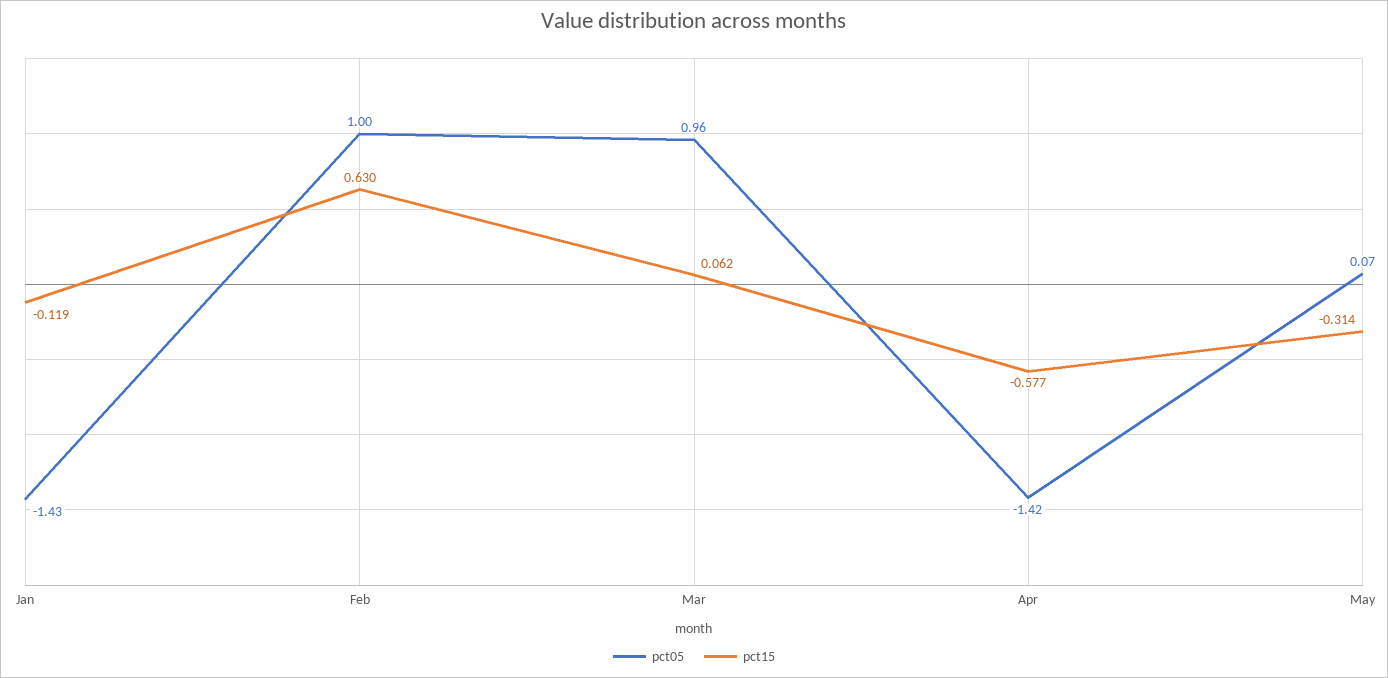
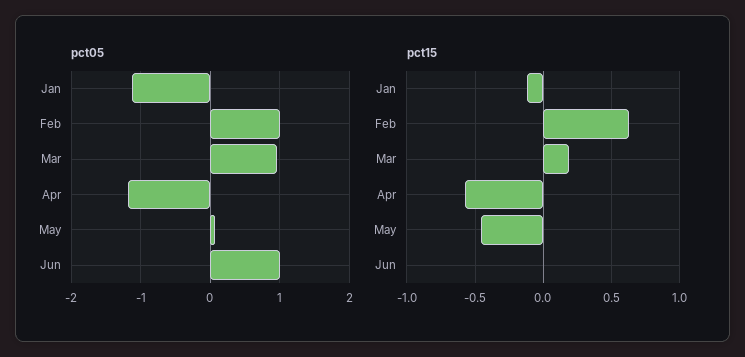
pct05, Jan: -1.43 -> -1.1
pct15, Mar: 0.062 -> 0.2
pct05, Apr: -1.42 -> -1.2
pct15, May: -0.314 -> -0.45
pct05, Jun: none -> 1
pct15, Jun: none -> 0

